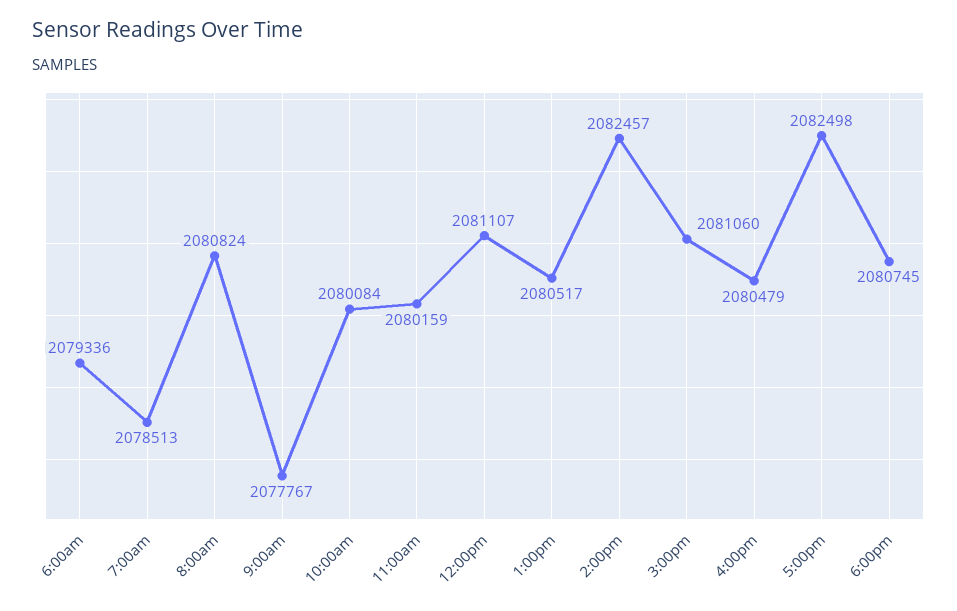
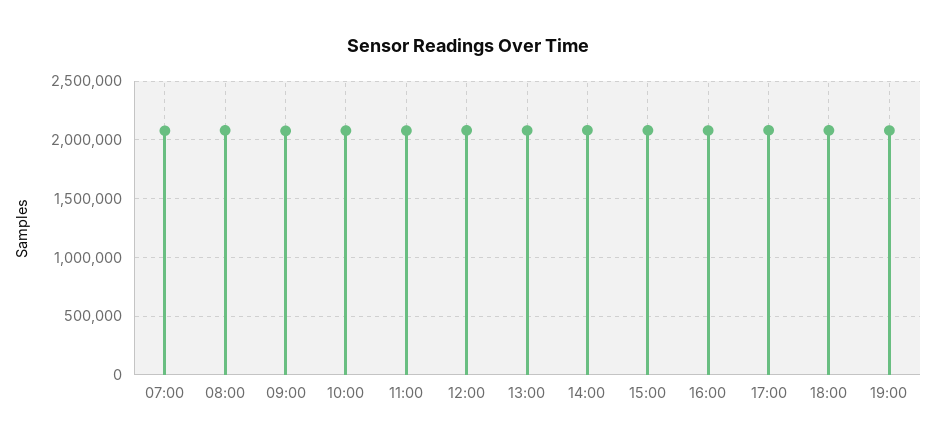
6:00am: 2079336 -> none
19:00: none -> 2100000

